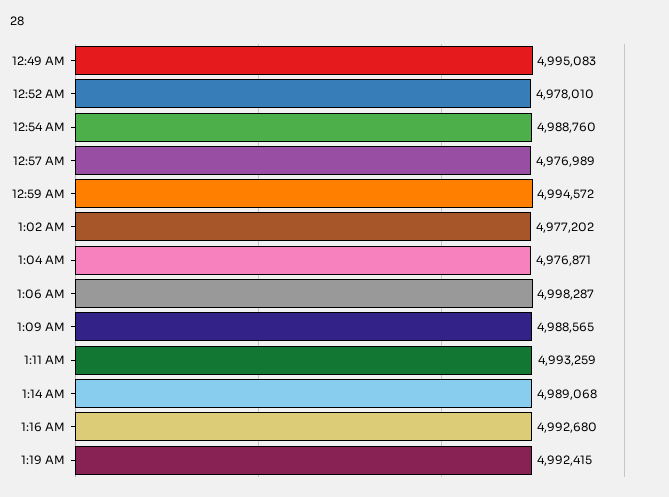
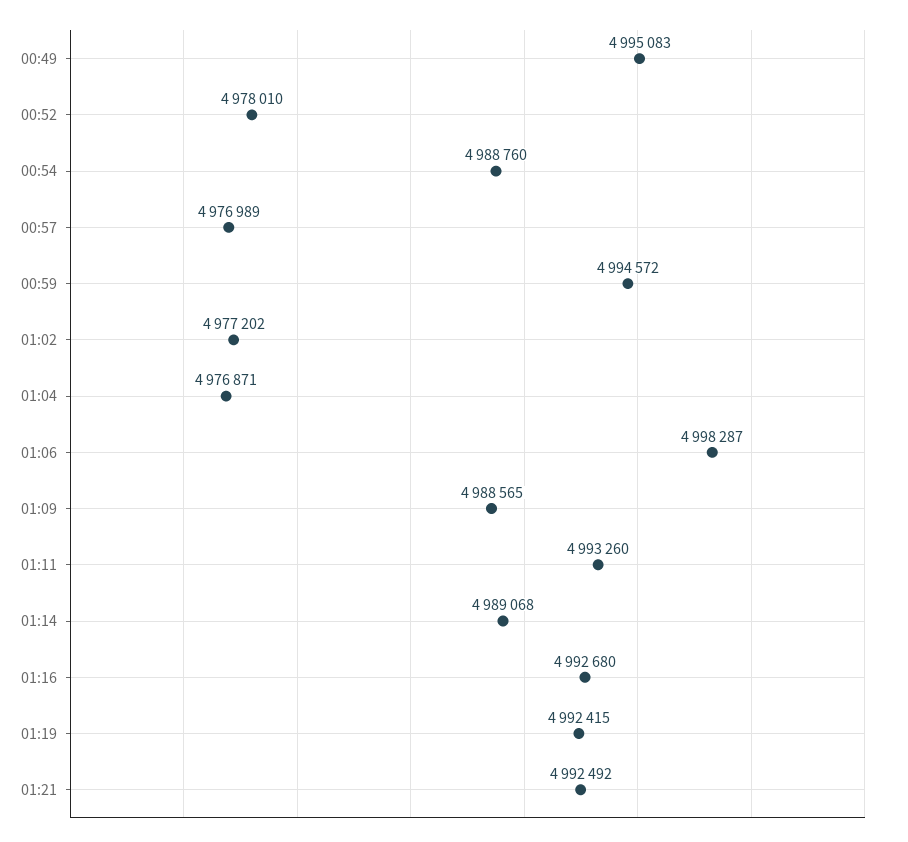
1:11 AM: 4993259 -> 4993260
01:21: none -> 4992492

